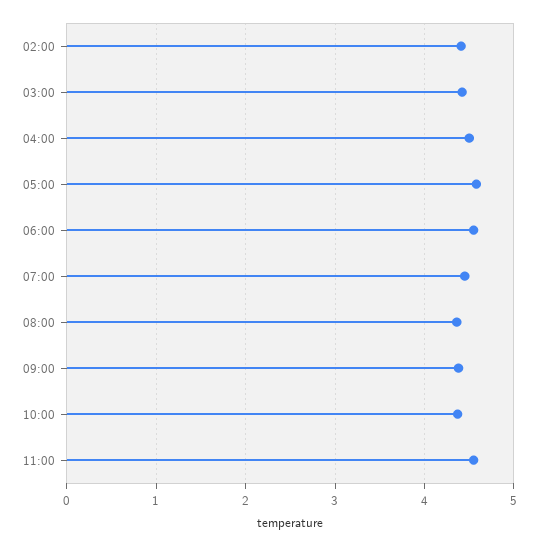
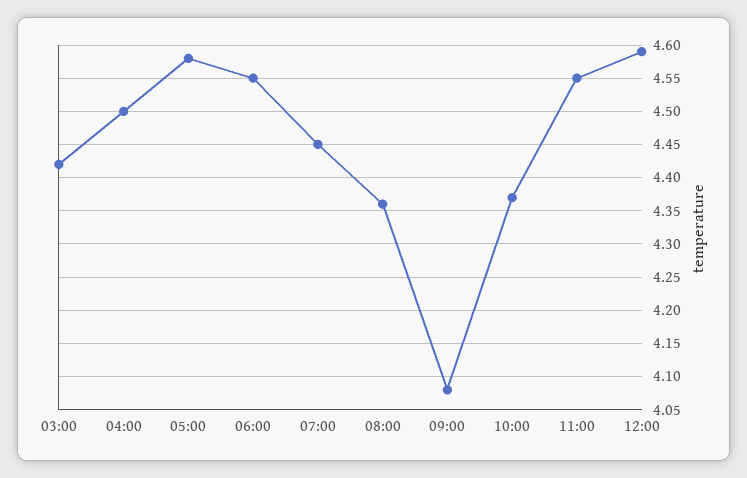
02:00: 4.4 -> none
09:00: 4.4 -> 4.08
12:00: none -> 4.59

